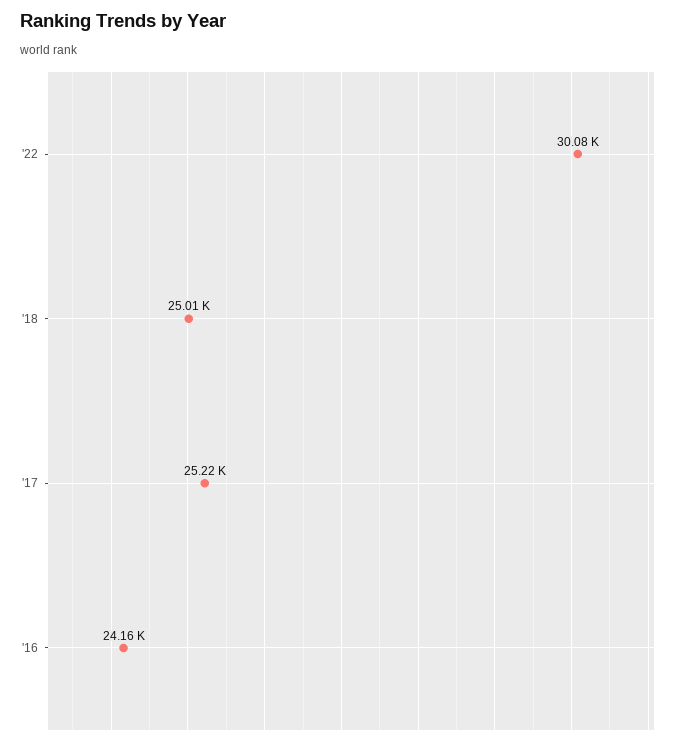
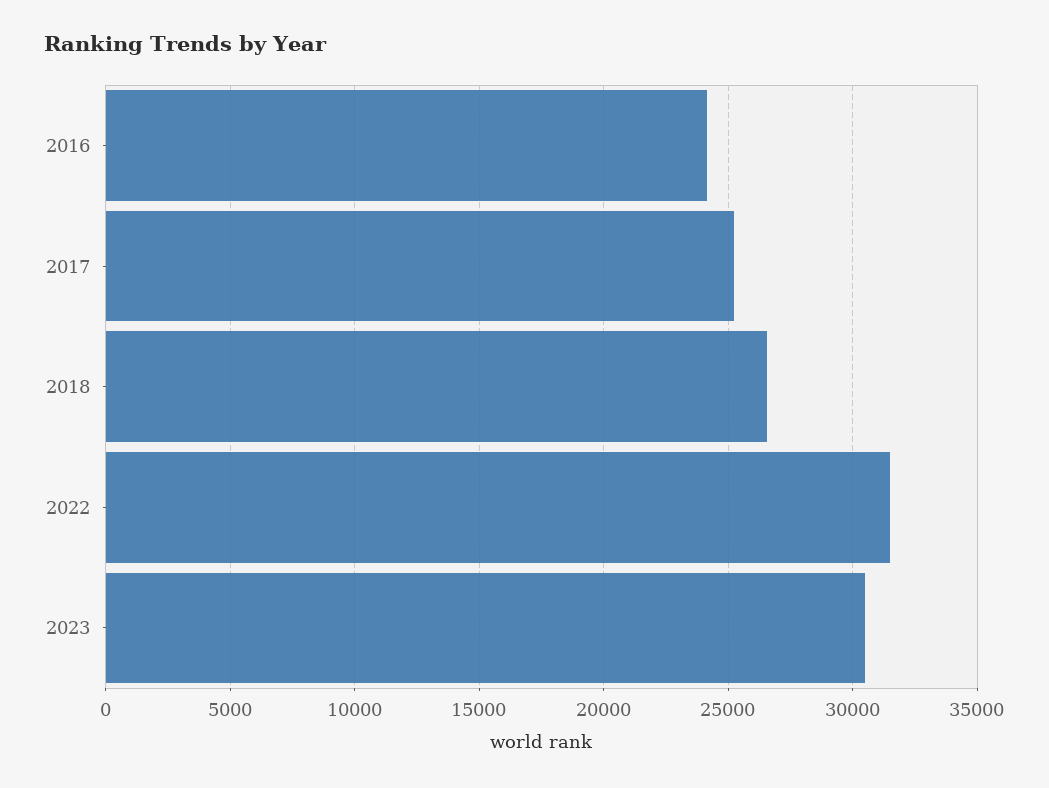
'22: 30080 -> 31500
'18: 25010 -> 26500
2023: none -> 30500

